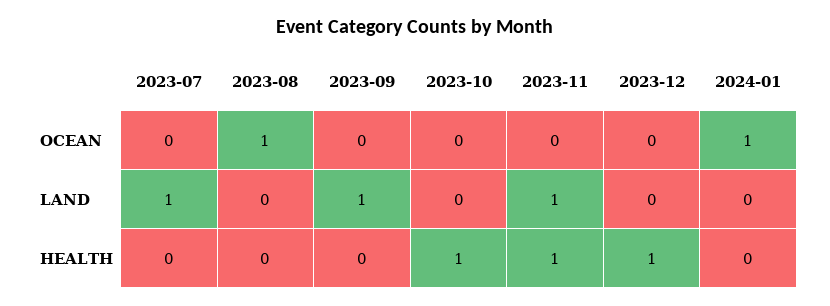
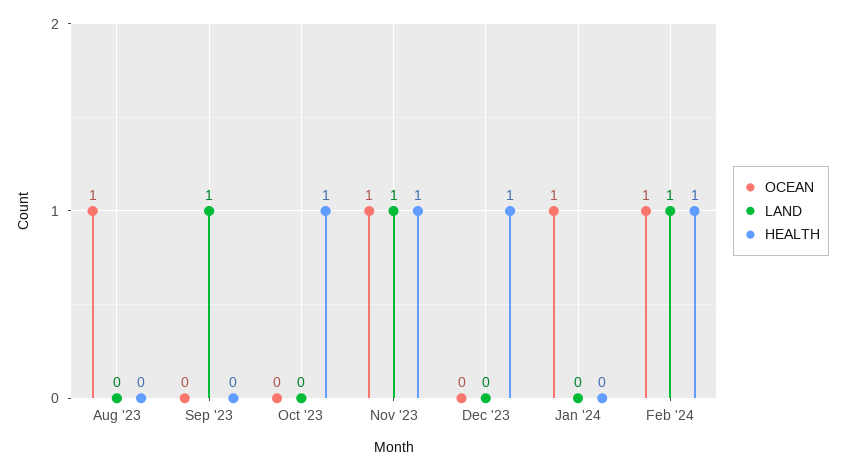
OCEAN, 2023-07: 0 -> none
OCEAN, 2023-11: 0 -> 1
LAND, 2023-07: 1 -> none
HEALTH, 2023-07: 0 -> none
OCEAN, Feb '24: none -> 1
LAND, Feb '24: none -> 1
HEALTH, Feb '24: none -> 1

